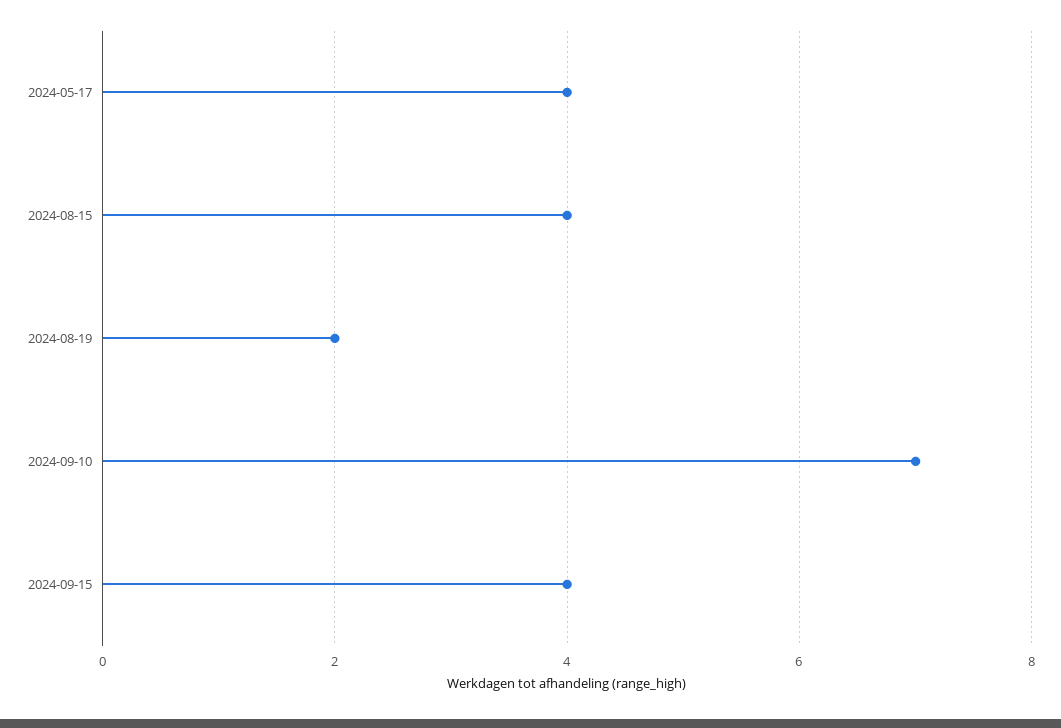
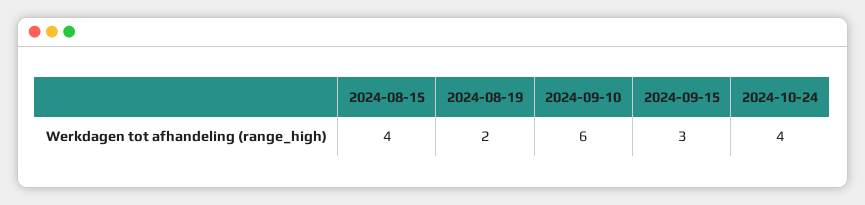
2024-05-17: 4 -> none
2024-09-10: 7 -> 6
2024-09-15: 4 -> 3
2024-10-24: none -> 4

